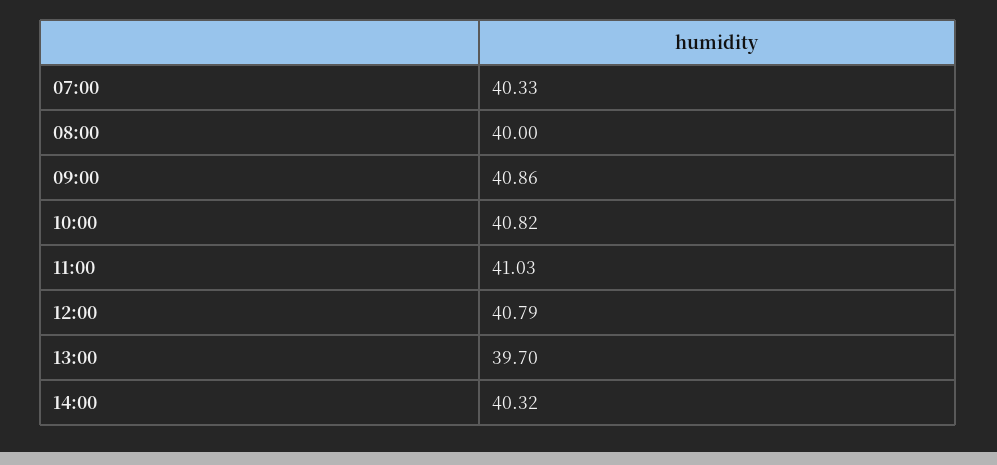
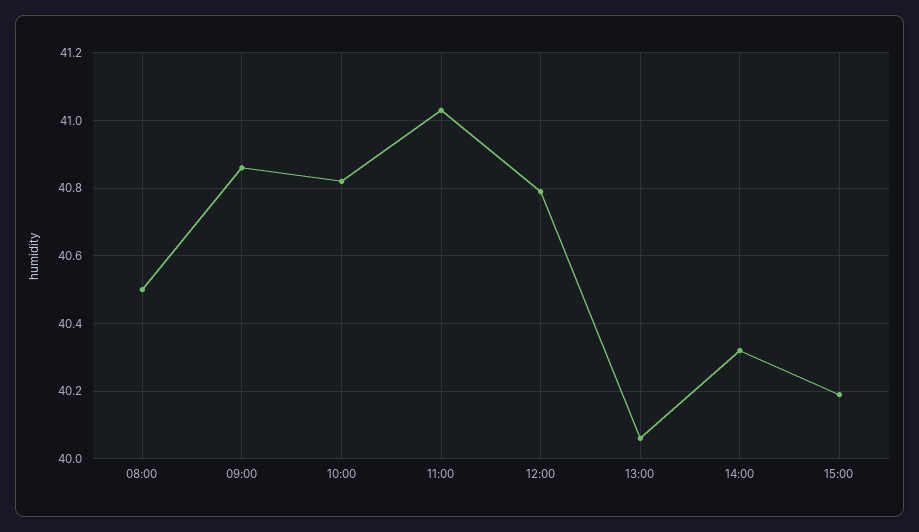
07:00: 40.33 -> none
08:00: 40 -> 40.5
13:00: 39.7 -> 40.05
15:00: none -> 40.2

